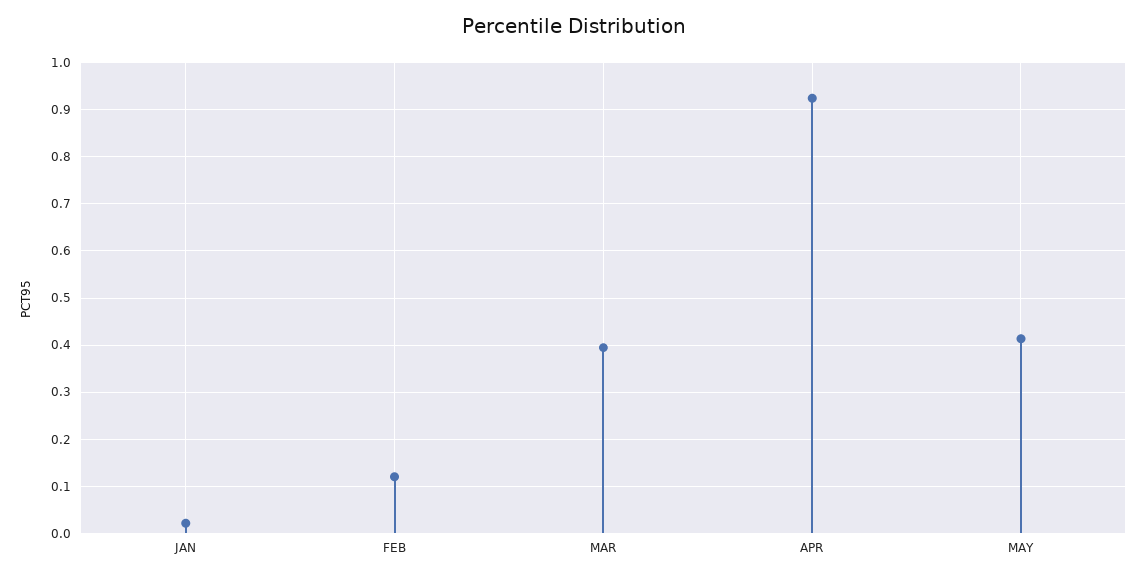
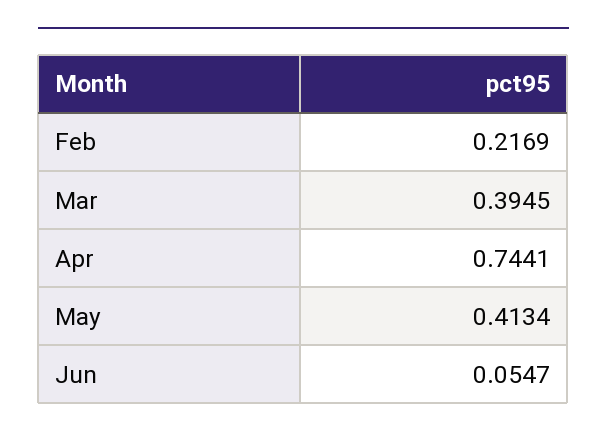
JAN: 0.02 -> none
FEB: 0.12 -> 0.2169
APR: 0.92 -> 0.7441
Jun: none -> 0.0547

